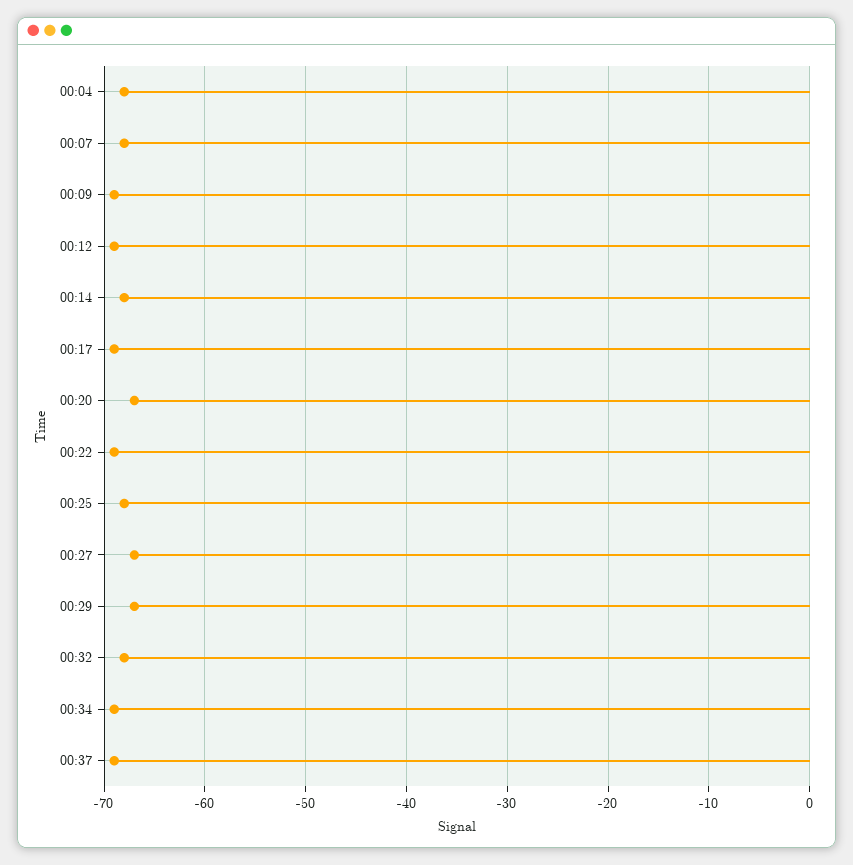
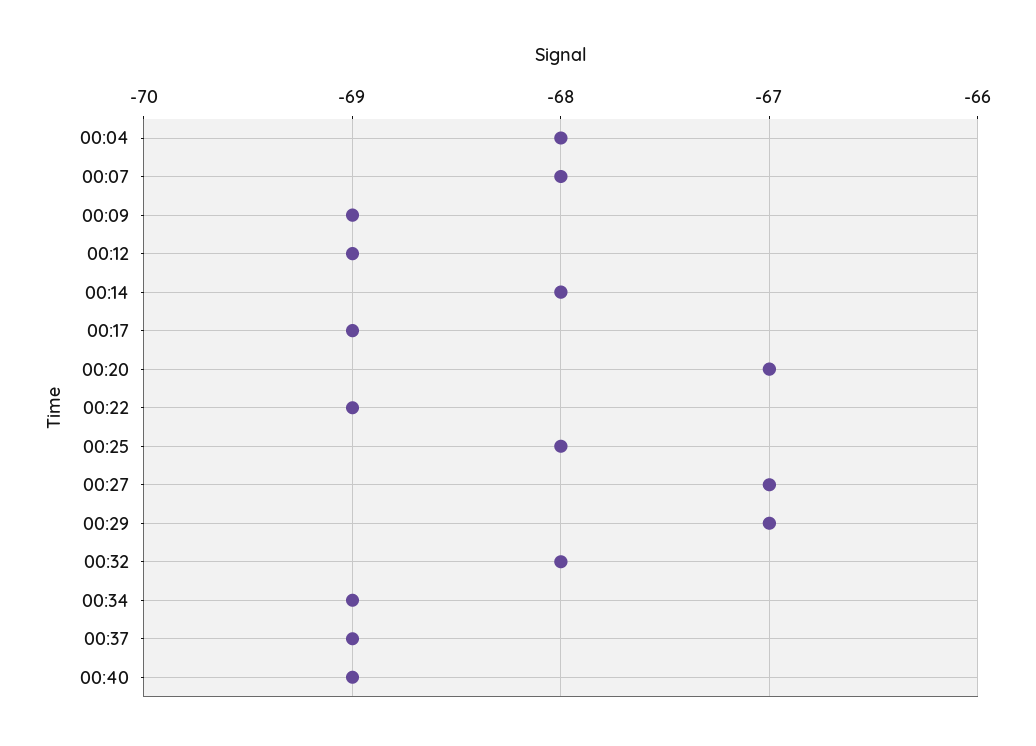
00:40: none -> -69

